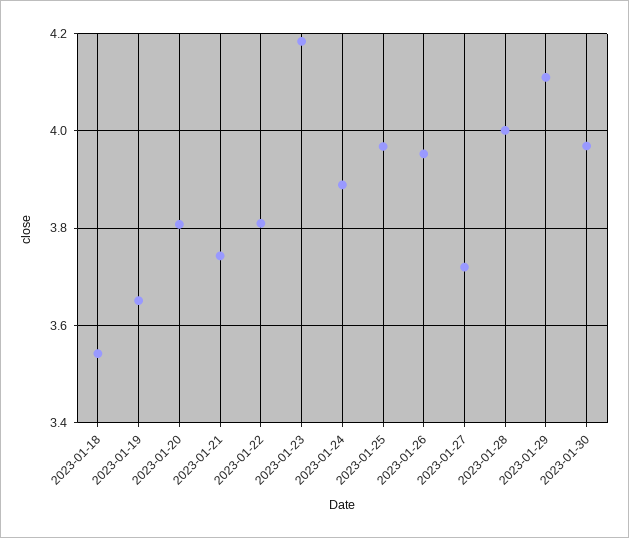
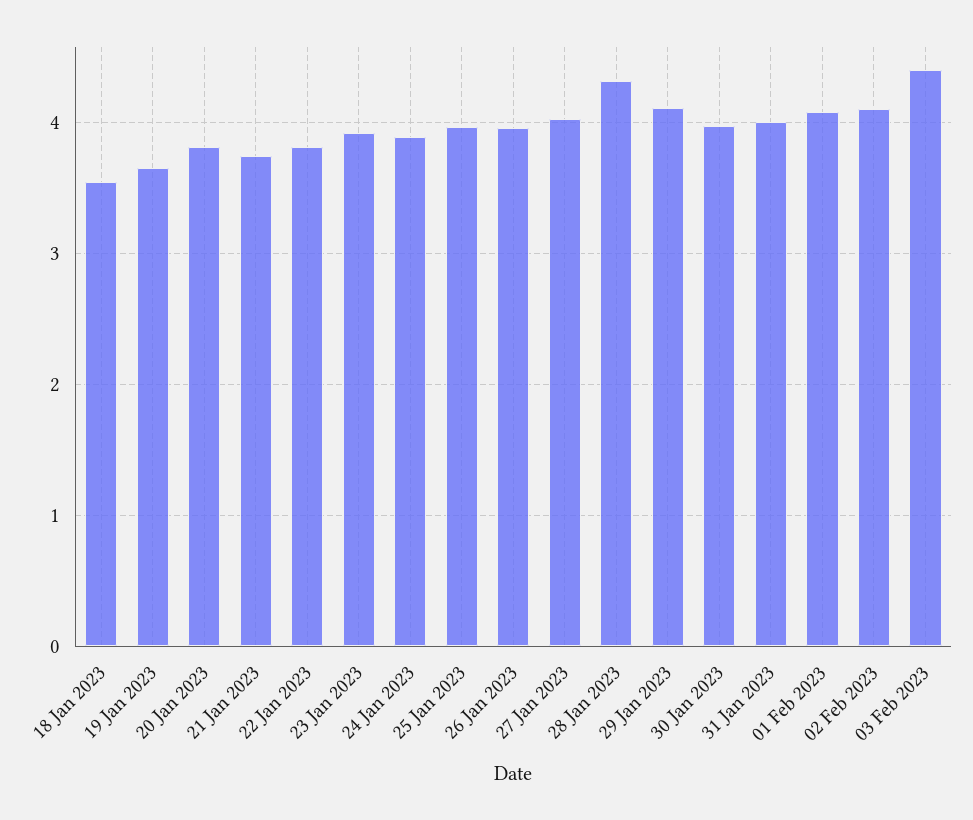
2023-01-23: 4.18 -> 3.9
2023-01-27: 3.72 -> 4
2023-01-28: 4 -> 4.3
31 Jan 2023: none -> 4
01 Feb 2023: none -> 4.1
02 Feb 2023: none -> 4.1
03 Feb 2023: none -> 4.4

